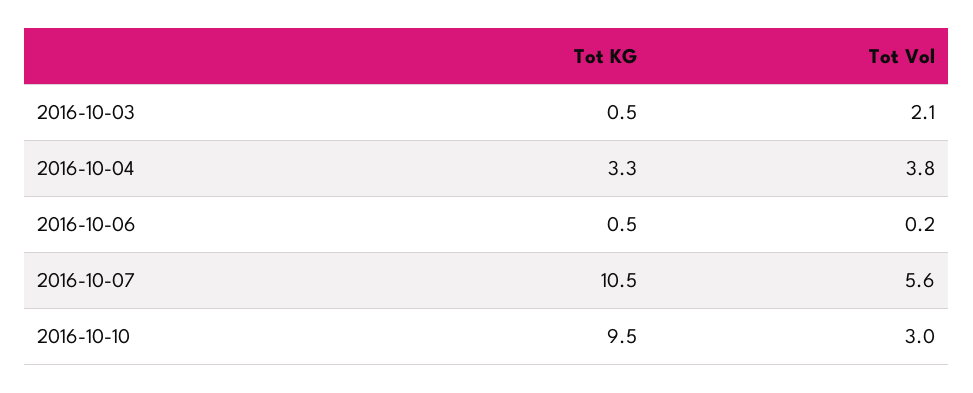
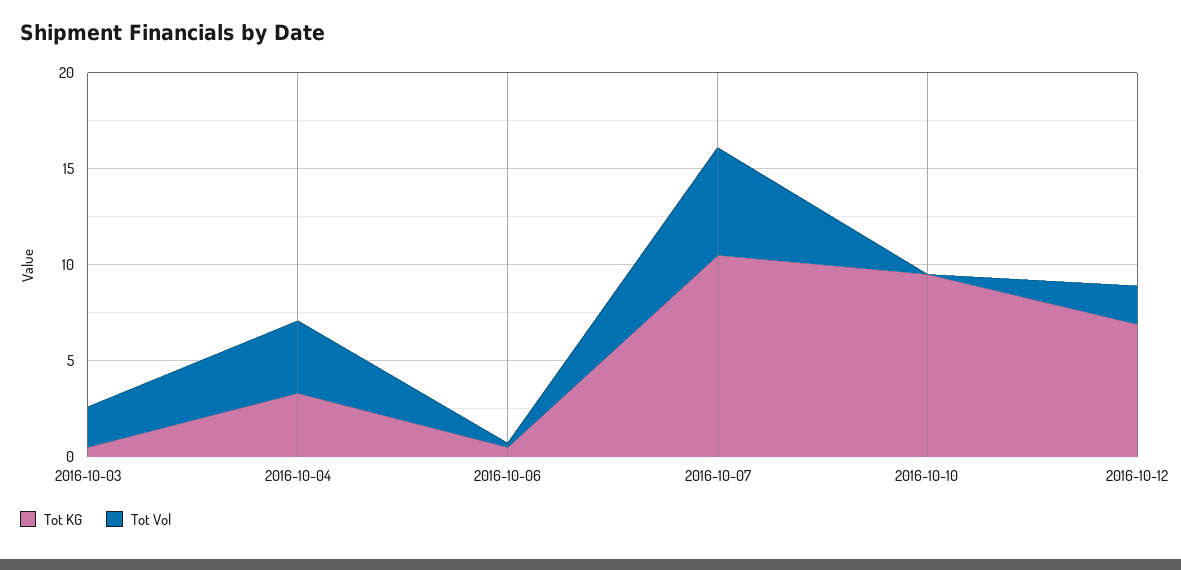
Tot Vol, 2016-10-10: 3 -> 0
Tot KG, 2016-10-12: none -> 7
Tot Vol, 2016-10-12: none -> 2

